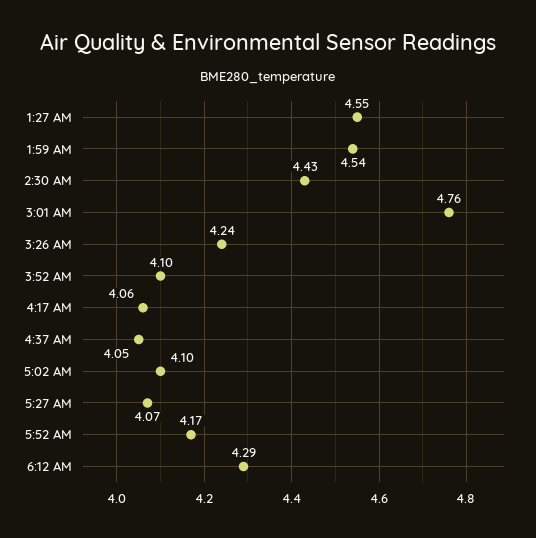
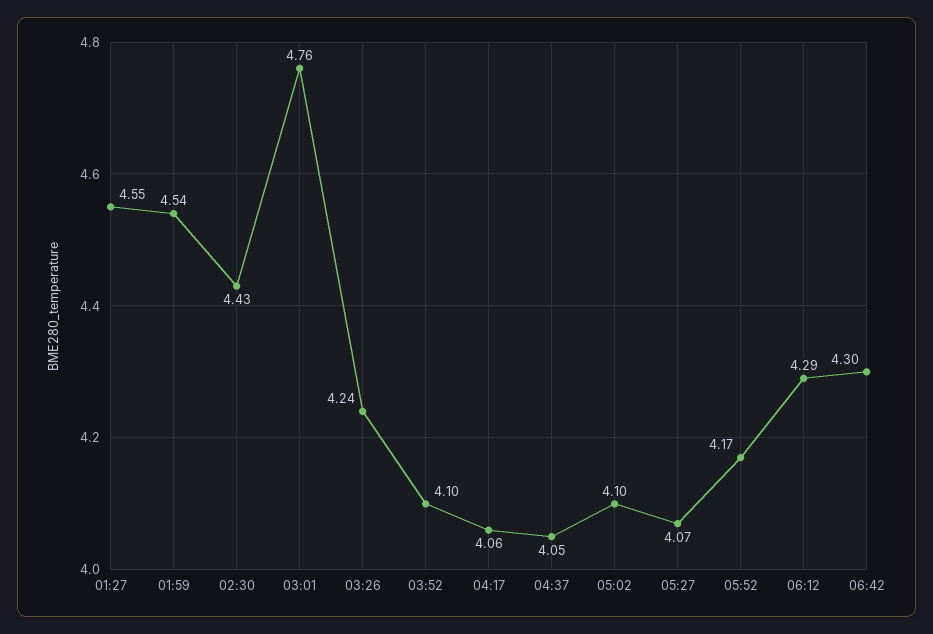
06:42: none -> 4.3

